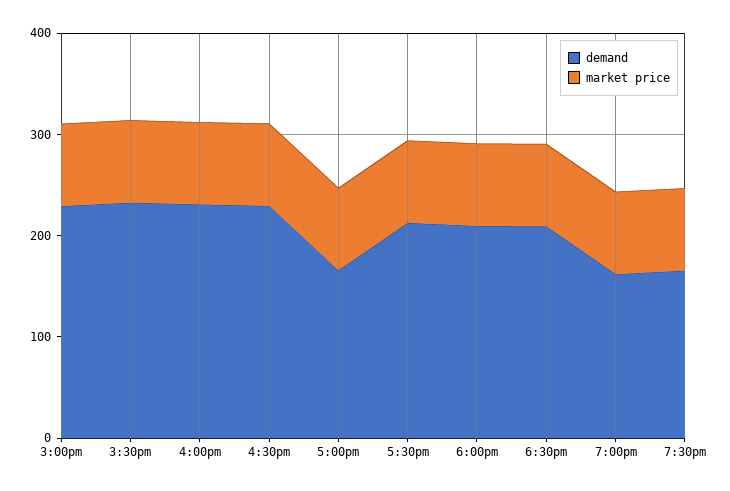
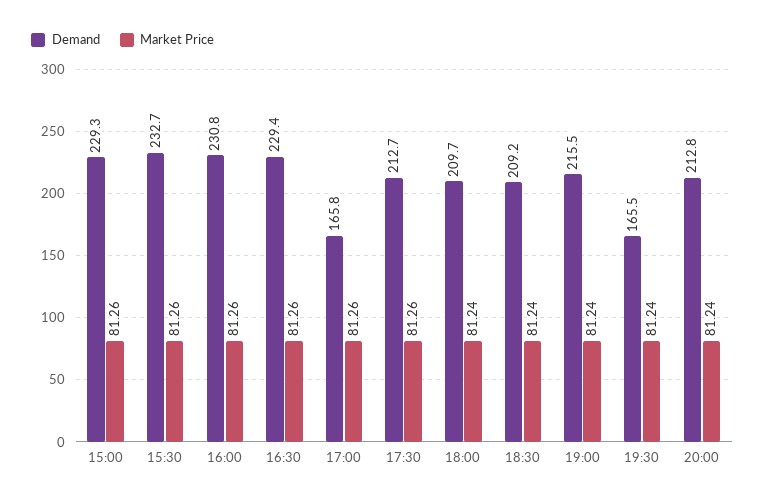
demand, 7:00pm: 160 -> 215.5
demand, 20:00: none -> 212.8
market price, 20:00: none -> 81.24

